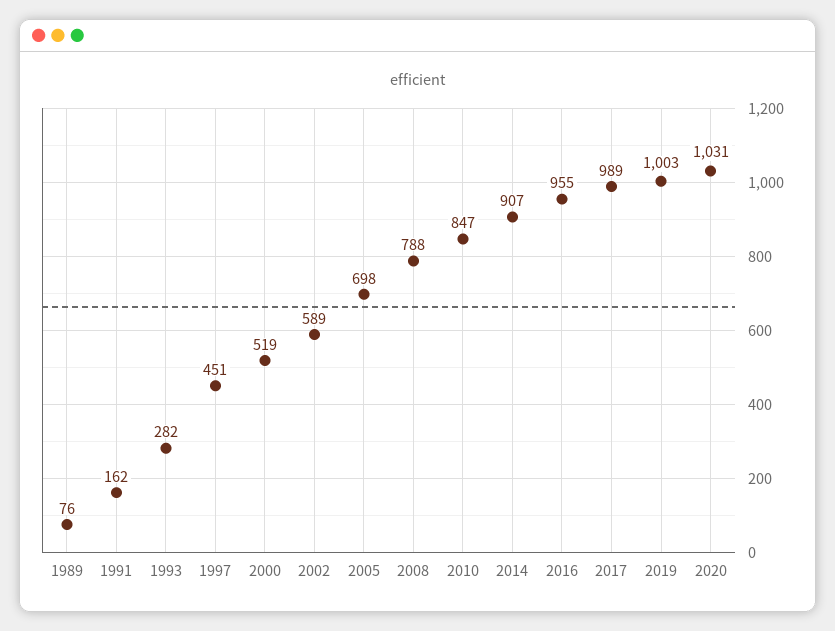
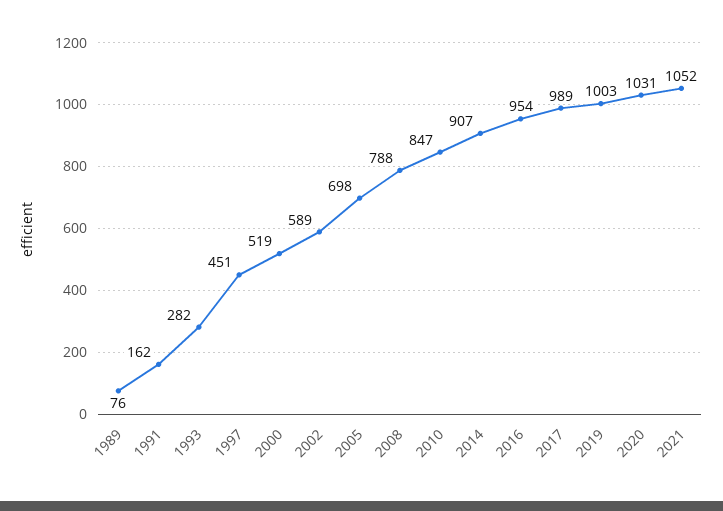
2016: 955 -> 954
2021: none -> 1052

